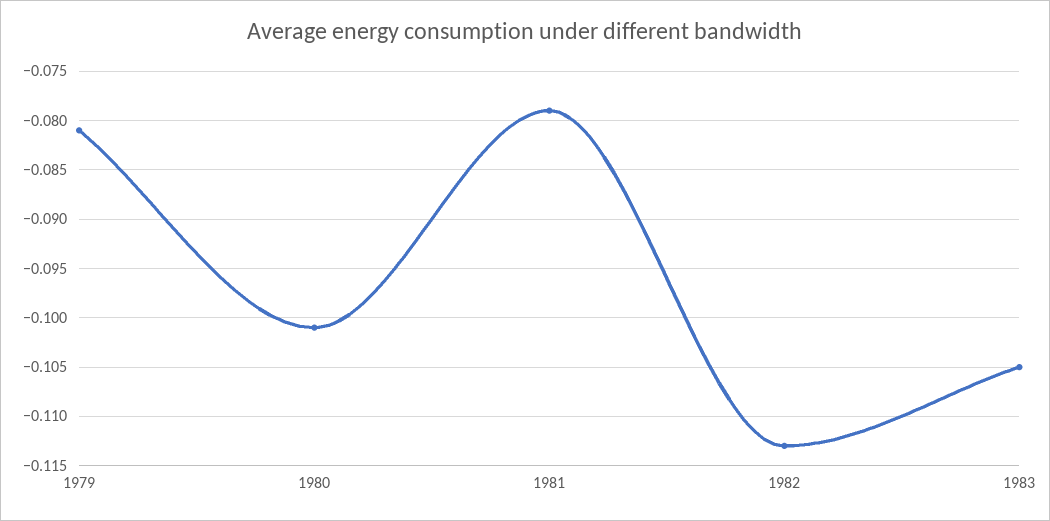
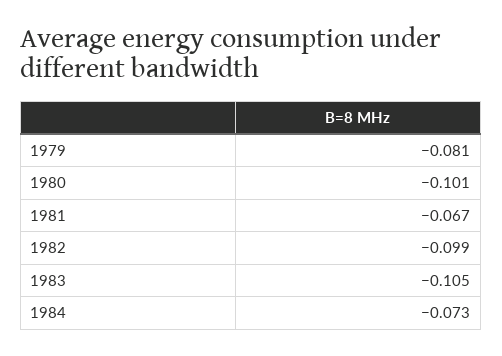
1981: -0.079 -> -0.067
1982: -0.113 -> -0.099
1984: none -> -0.073

